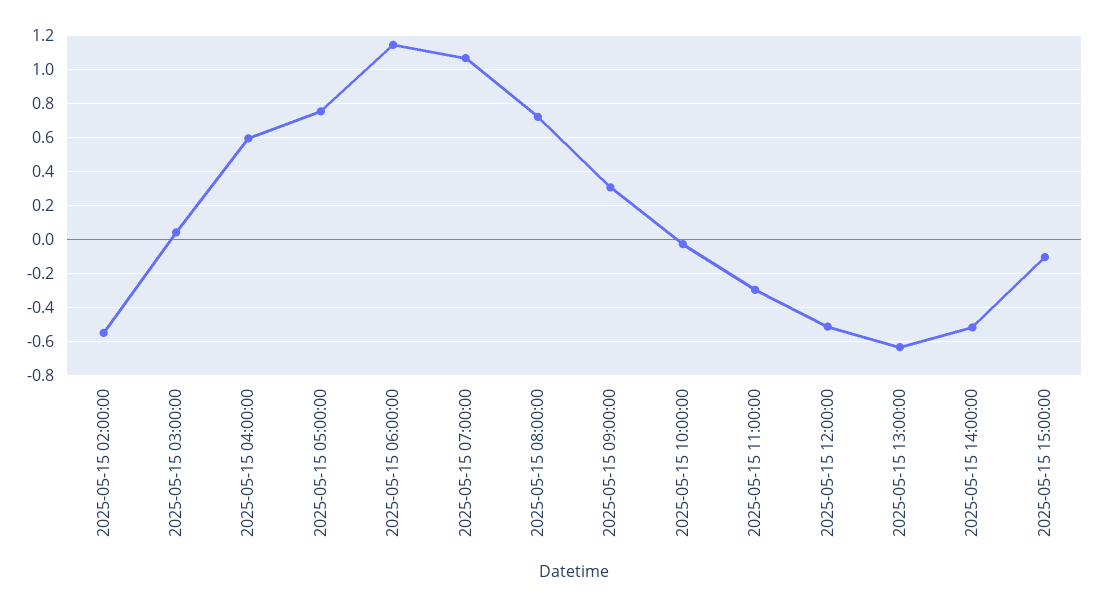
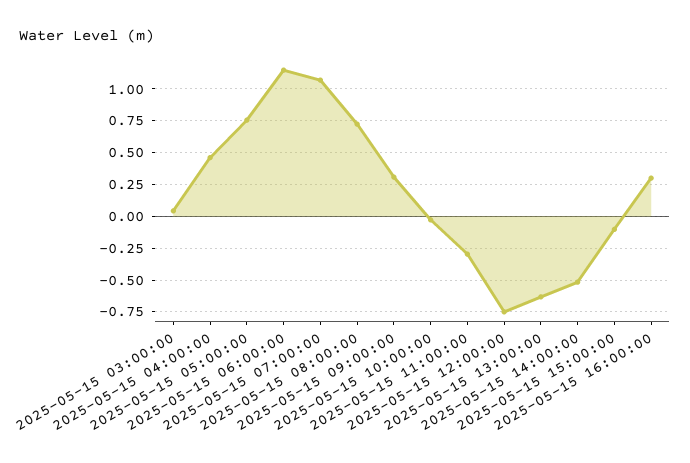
2025-05-15 02:00:00: -0.55 -> none
2025-05-15 04:00:00: 0.6 -> 0.45
2025-05-15 12:00:00: -0.5 -> -0.75
2025-05-15 16:00:00: none -> 0.3

